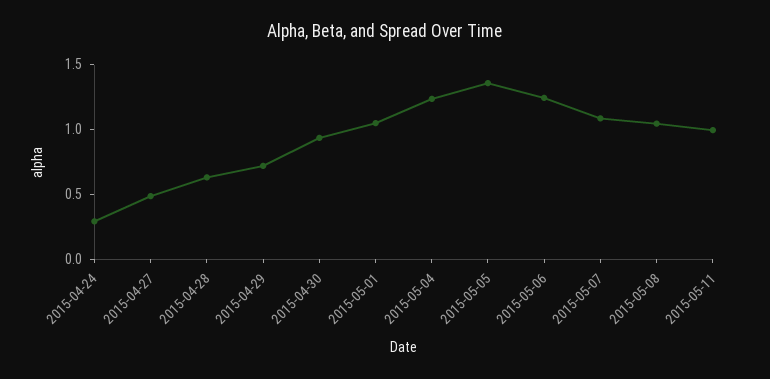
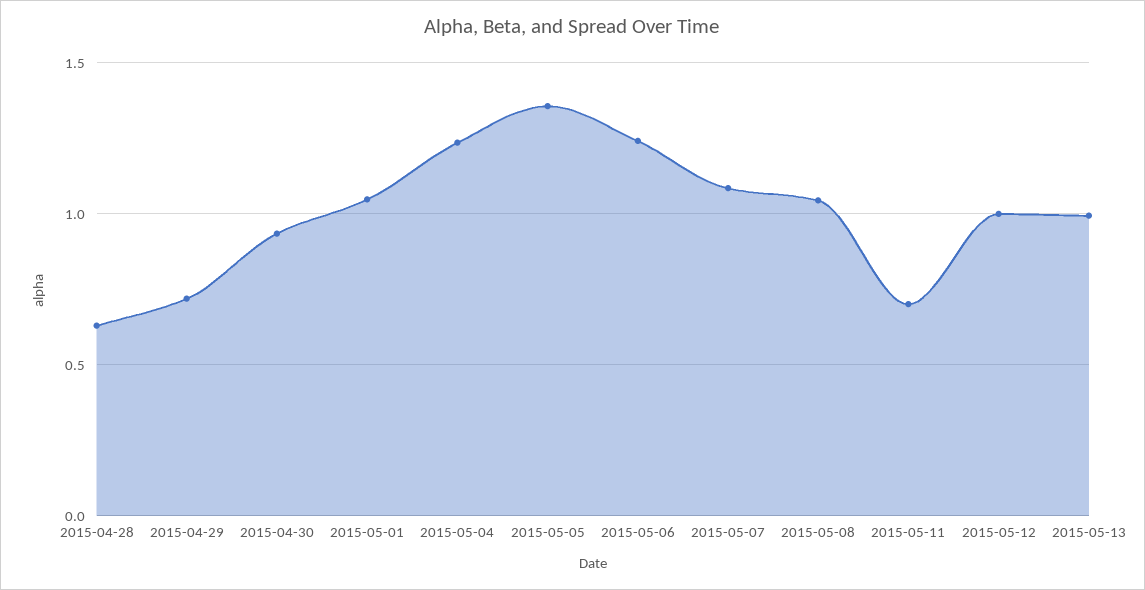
2015-04-24: 0.3 -> none
2015-04-27: 0.5 -> none
2015-05-11: 1 -> 0.7
2015-05-12: none -> 1
2015-05-13: none -> 1

